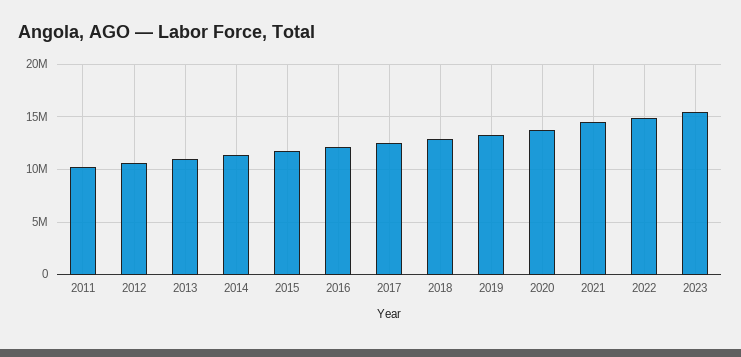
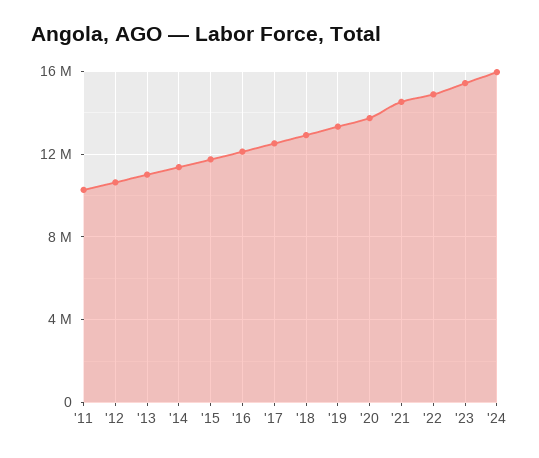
'24: none -> 16000000

